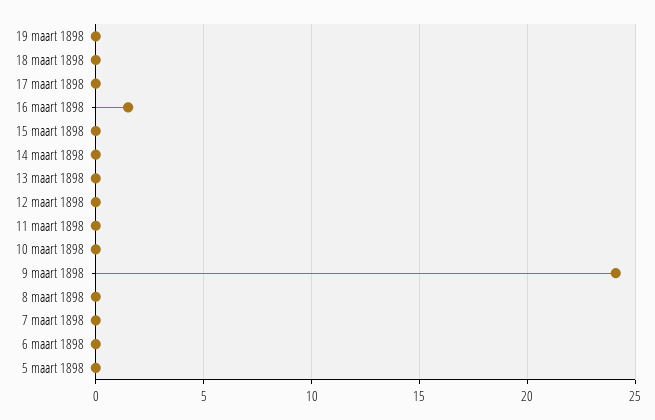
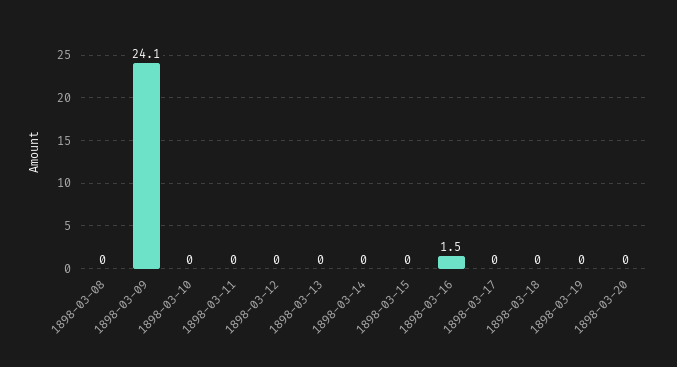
7 maart 1898: 0 -> none
6 maart 1898: 0 -> none
5 maart 1898: 0 -> none
1898-03-20: none -> 0

